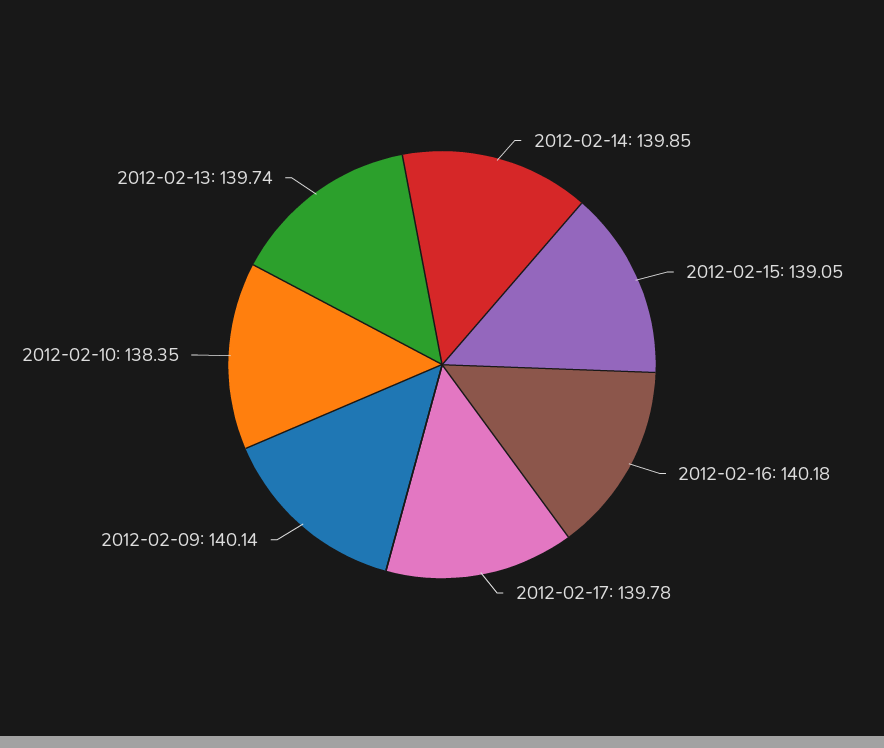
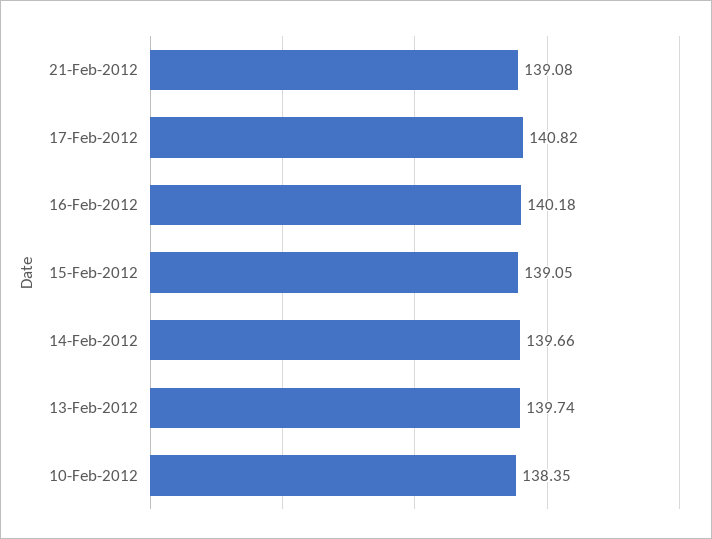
2012-02-14: 139.85 -> 139.66
2012-02-17: 139.78 -> 140.82
2012-02-09: 140.14 -> none
21-Feb-2012: none -> 139.08

